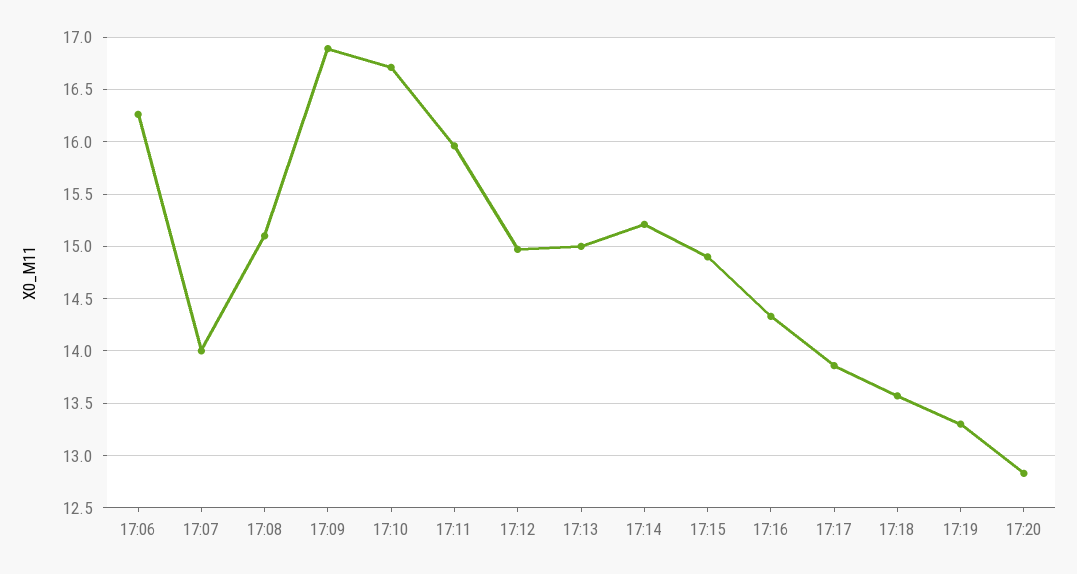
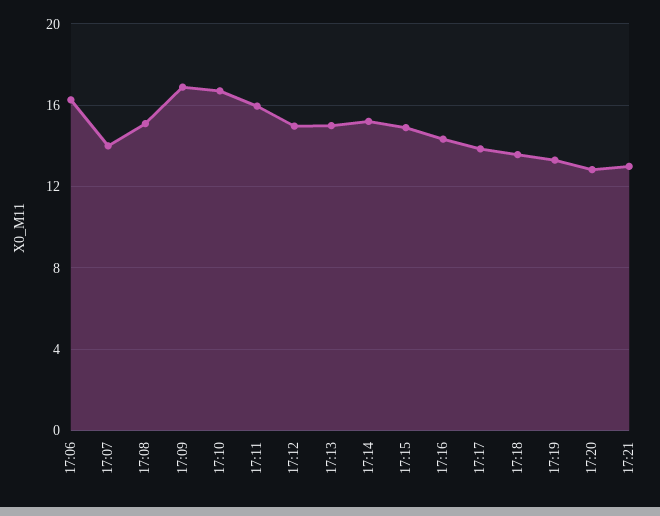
17:21: none -> 13

